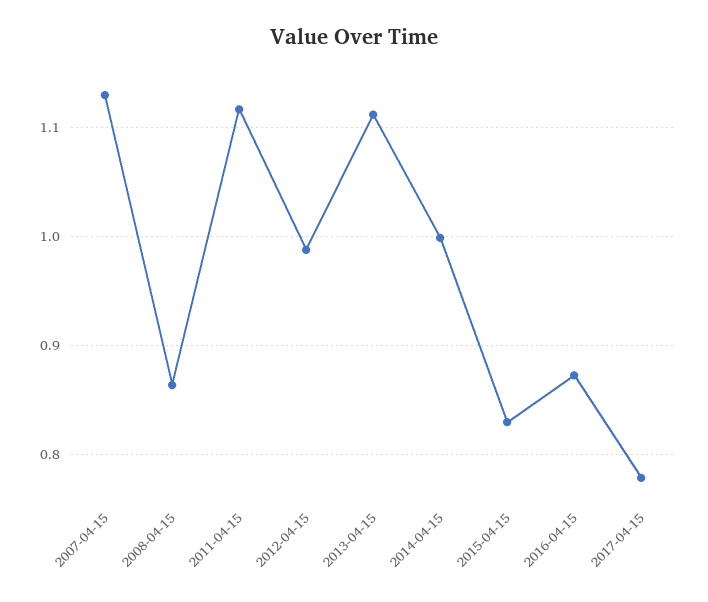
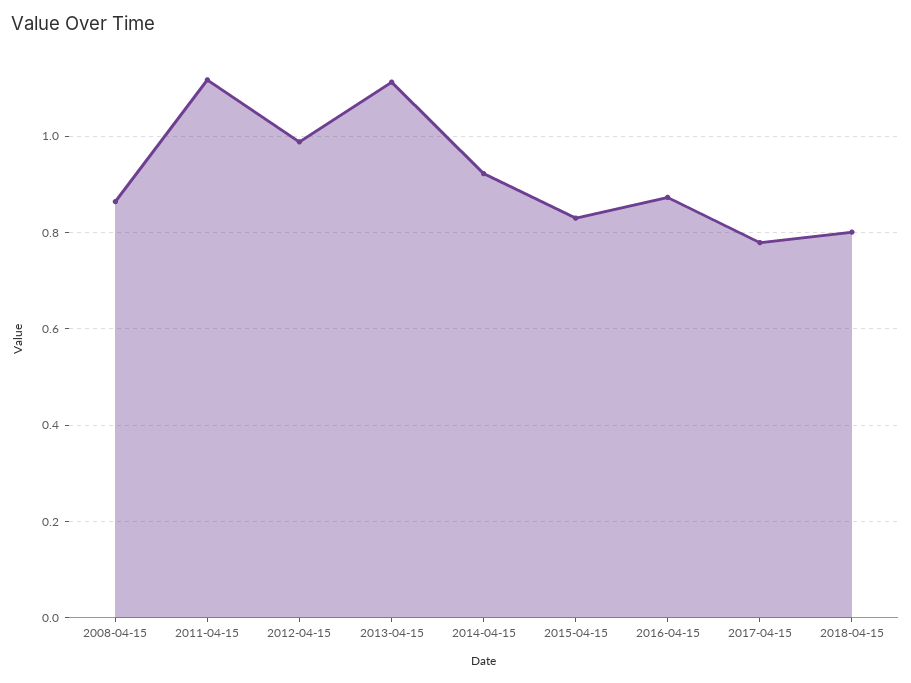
2007-04-15: 1.13 -> none
2014-04-15: 1 -> 0.92
2018-04-15: none -> 0.8

